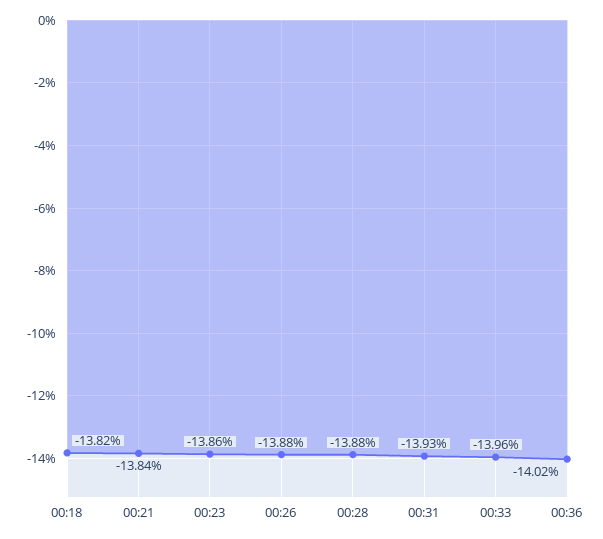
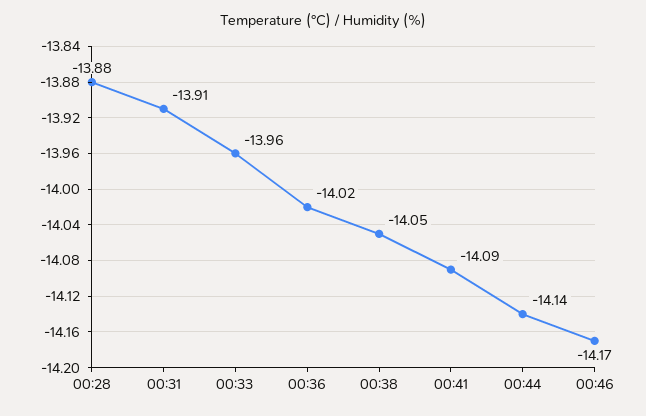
00:18: -13.82 -> none
00:21: -13.84 -> none
00:23: -13.86 -> none
00:26: -13.88 -> none
00:31: -13.93 -> -13.91
00:38: none -> -14.05
00:41: none -> -14.09
00:44: none -> -14.14
00:46: none -> -14.17

